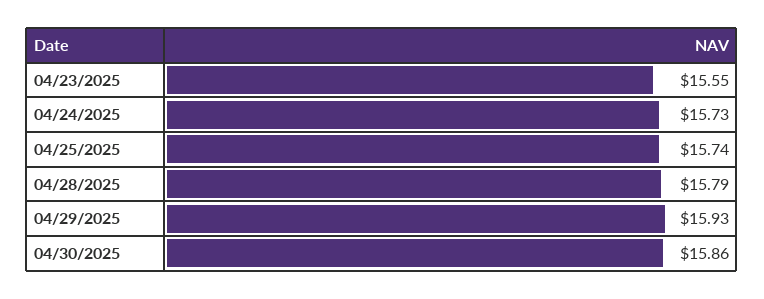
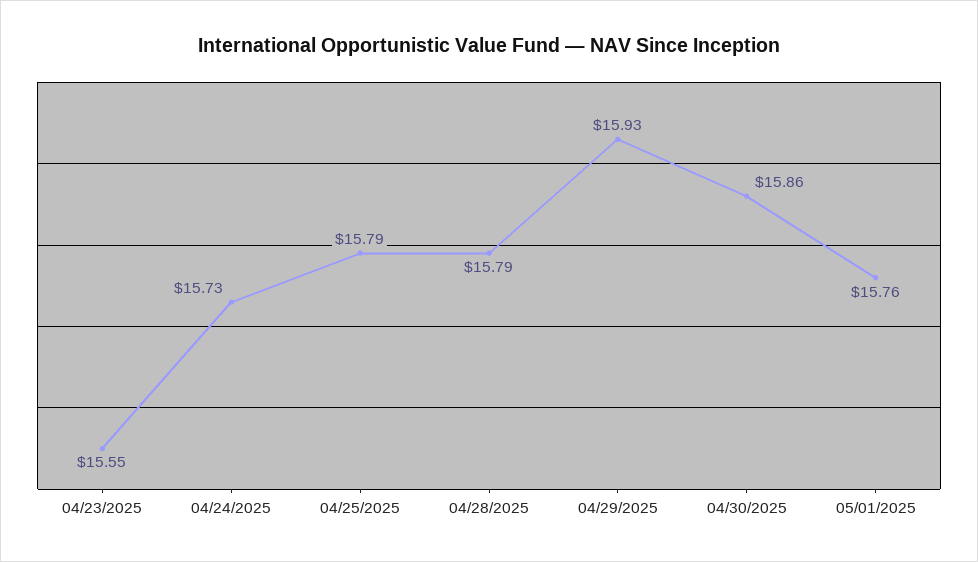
04/25/2025: 15.74 -> 15.79
05/01/2025: none -> 15.76

